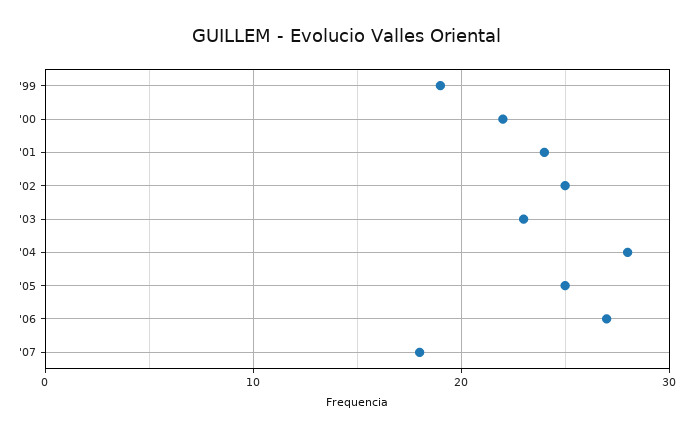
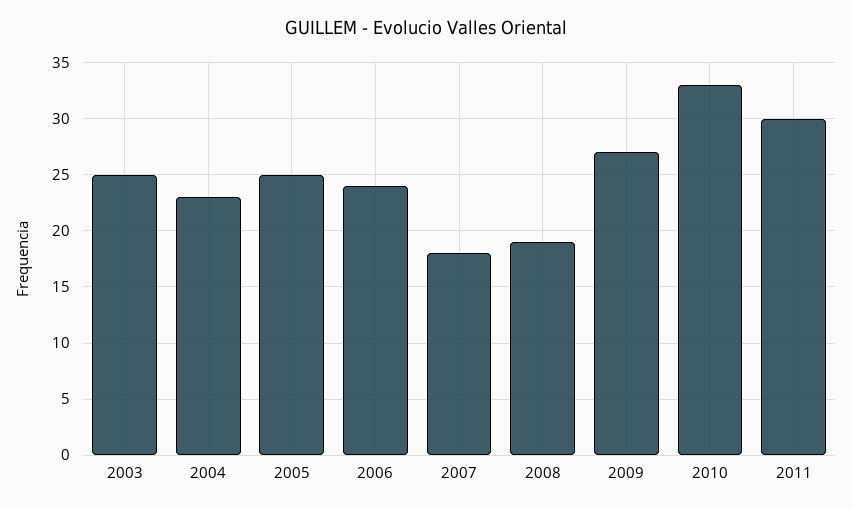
'99: 19 -> none
'00: 22 -> none
'01: 24 -> none
'02: 25 -> none
'03: 23 -> 25
'04: 28 -> 23
'06: 27 -> 24
2008: none -> 19
2009: none -> 27
2010: none -> 33
2011: none -> 30

